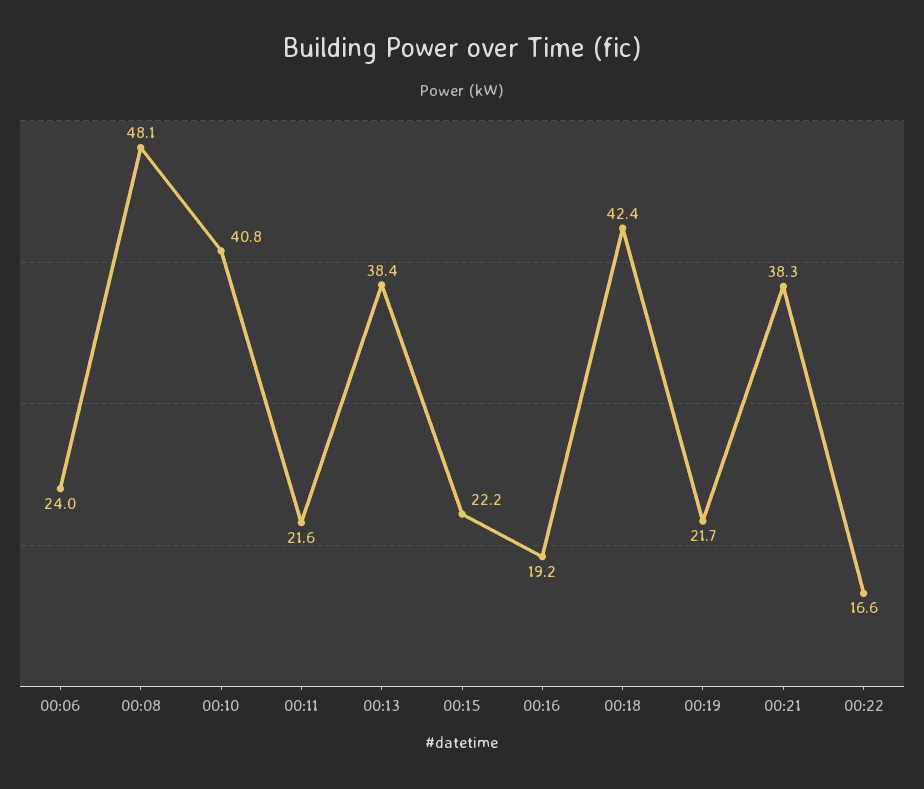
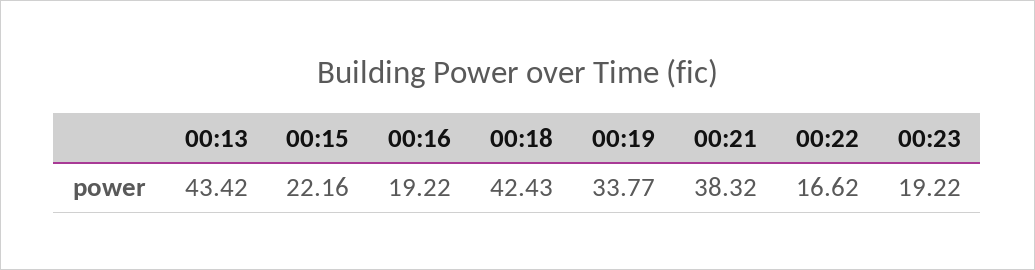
00:06: 24 -> none
00:08: 48.1 -> none
00:10: 40.8 -> none
00:11: 21.6 -> none
00:13: 38.4 -> 43.42
00:19: 21.7 -> 33.77
00:23: none -> 19.22

